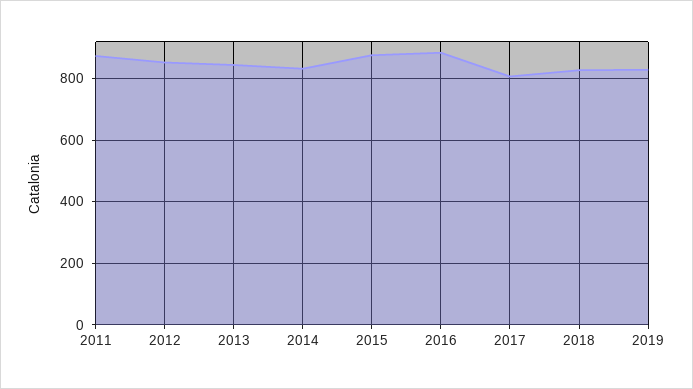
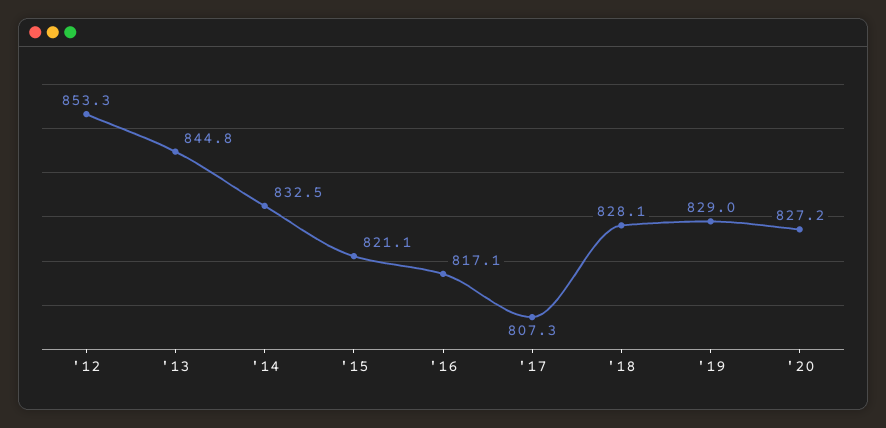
2011: 880 -> none
2015: 880 -> 821.1
2016: 880 -> 817.1
'20: none -> 827.2

